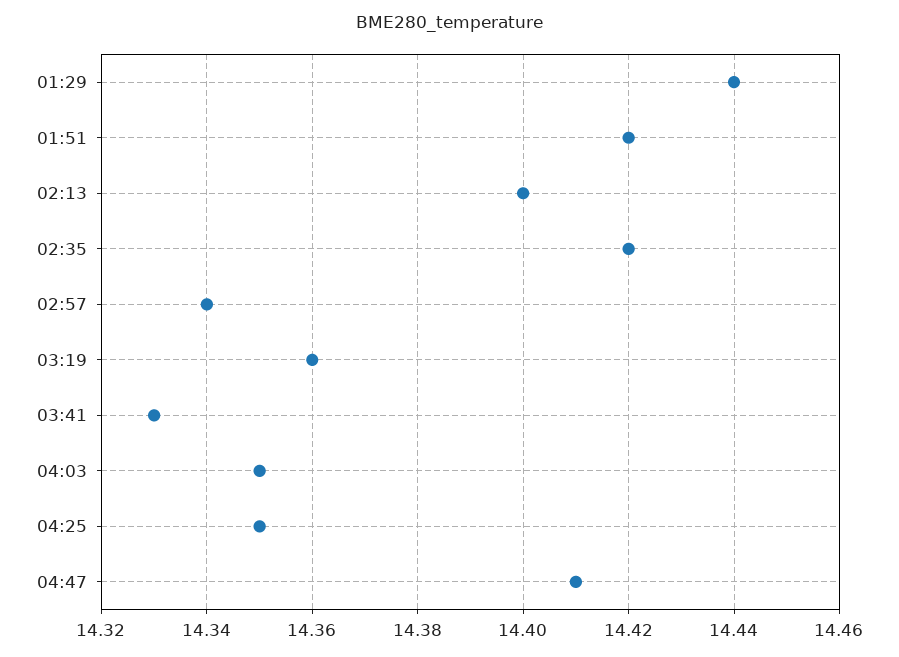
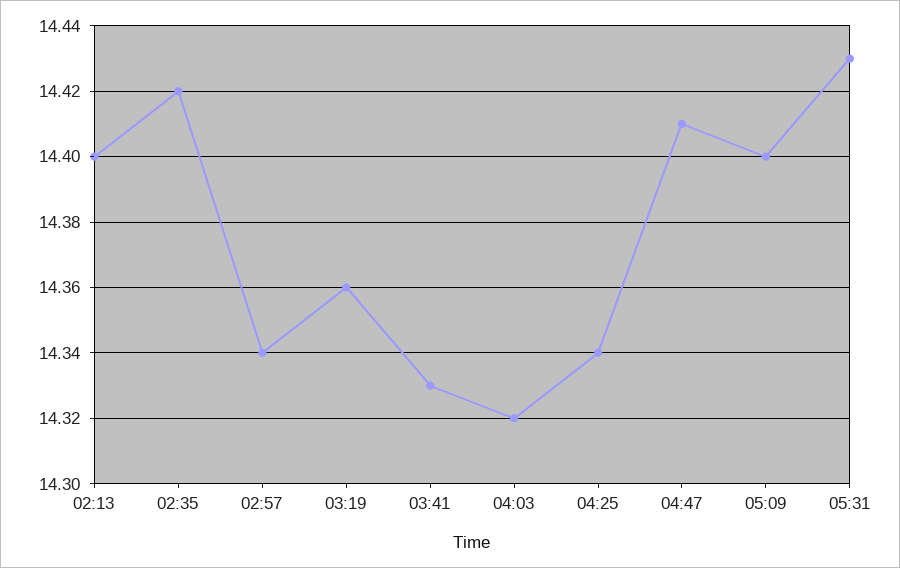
01:29: 14.44 -> none
01:51: 14.42 -> none
04:03: 14.35 -> 14.32
04:25: 14.35 -> 14.34
05:09: none -> 14.4
05:31: none -> 14.43

